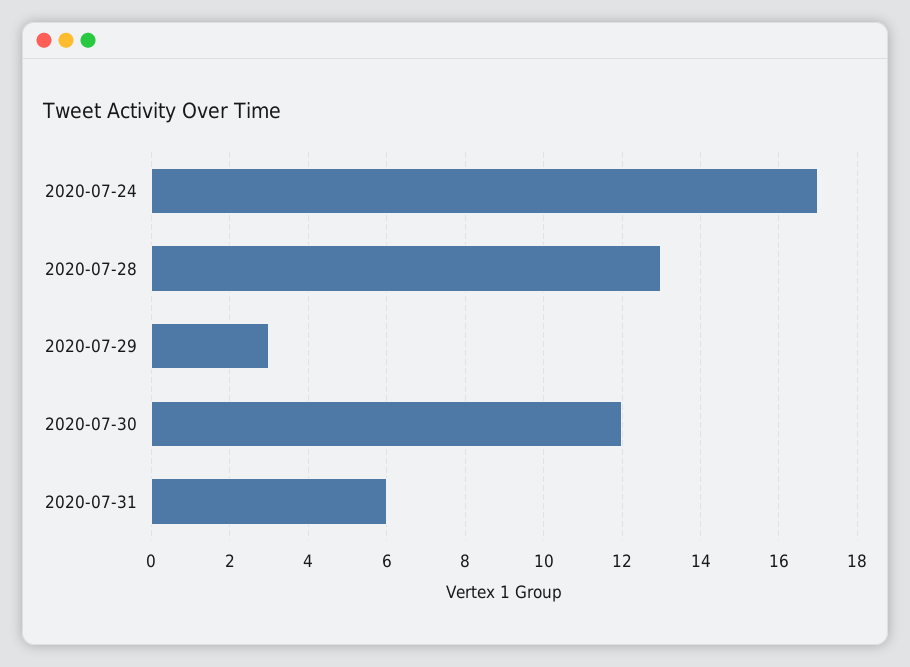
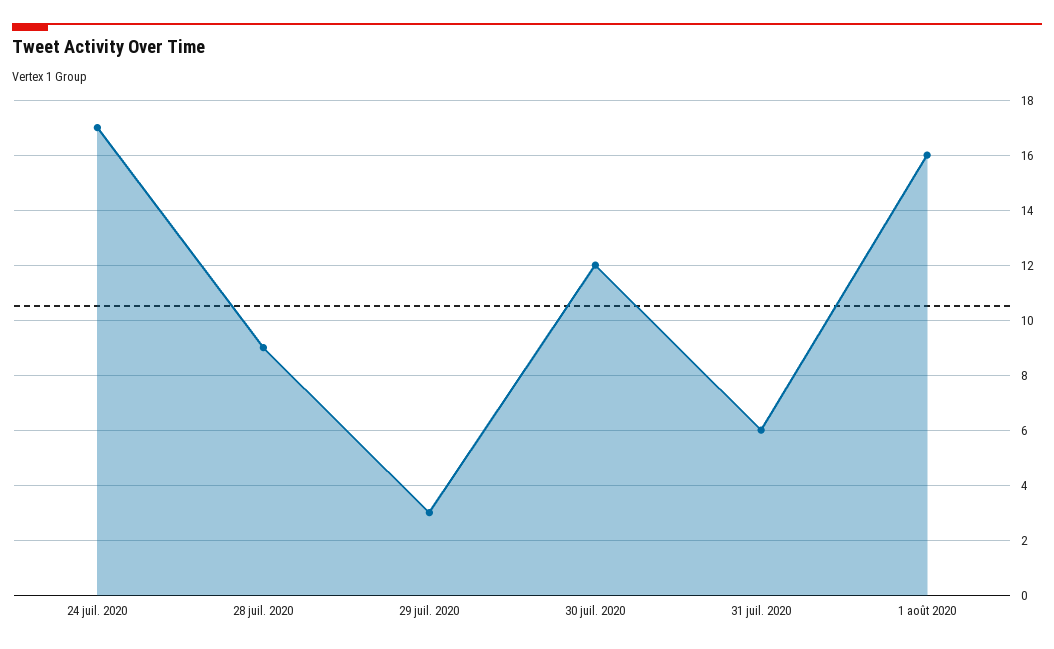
2020-07-28: 13 -> 9
1 août 2020: none -> 16

